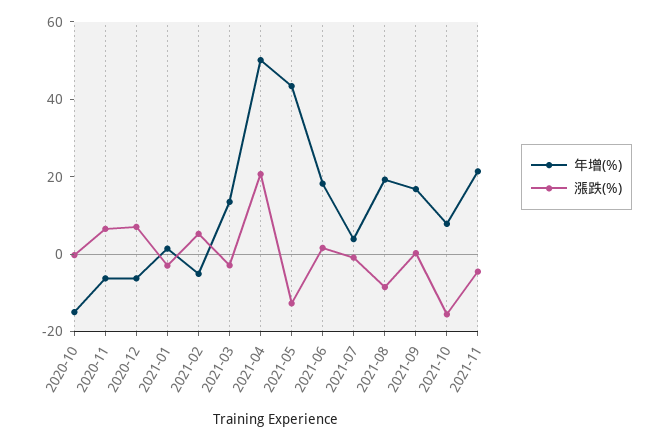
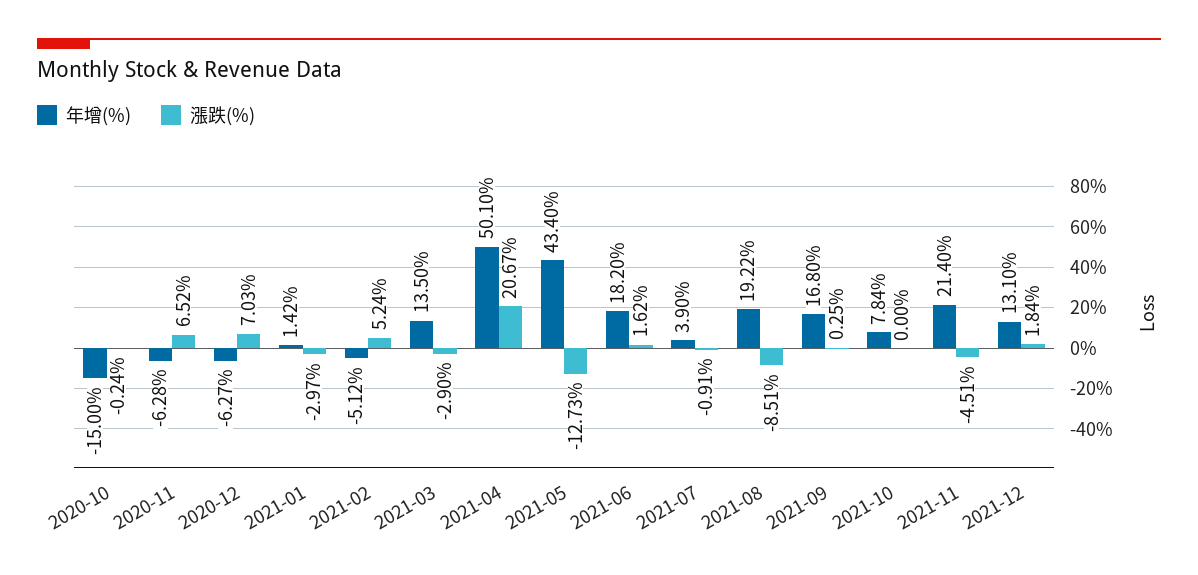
漲跌(%), 2021-10: -15 -> 0
年增(%), 2021-12: none -> 13.1
漲跌(%), 2021-12: none -> 1.84

